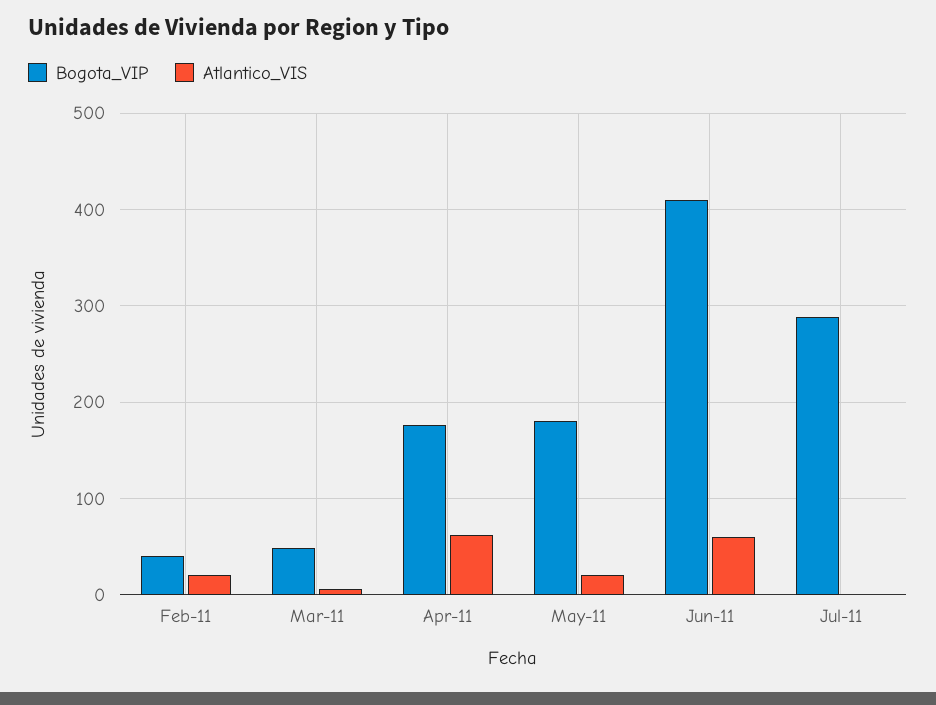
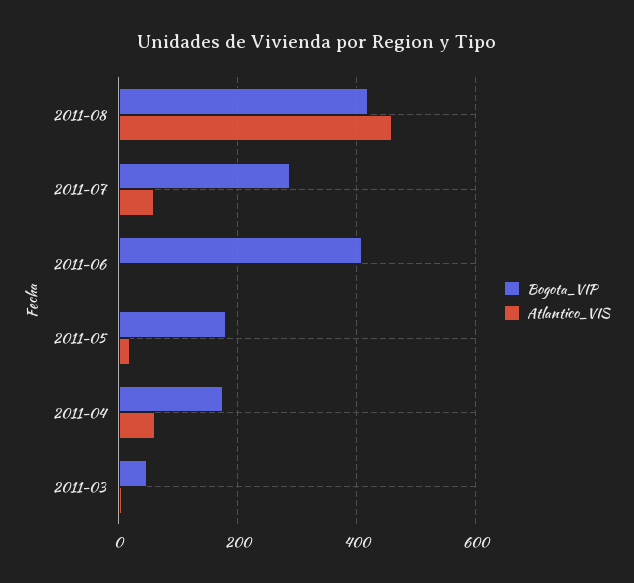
Bogota_VIP, Feb-11: 40 -> none
Atlantico_VIS, Feb-11: 20 -> none
Atlantico_VIS, Jun-11: 60 -> 0
Atlantico_VIS, Jul-11: 0 -> 60
Bogota_VIP, 2011-08: none -> 420
Atlantico_VIS, 2011-08: none -> 460

